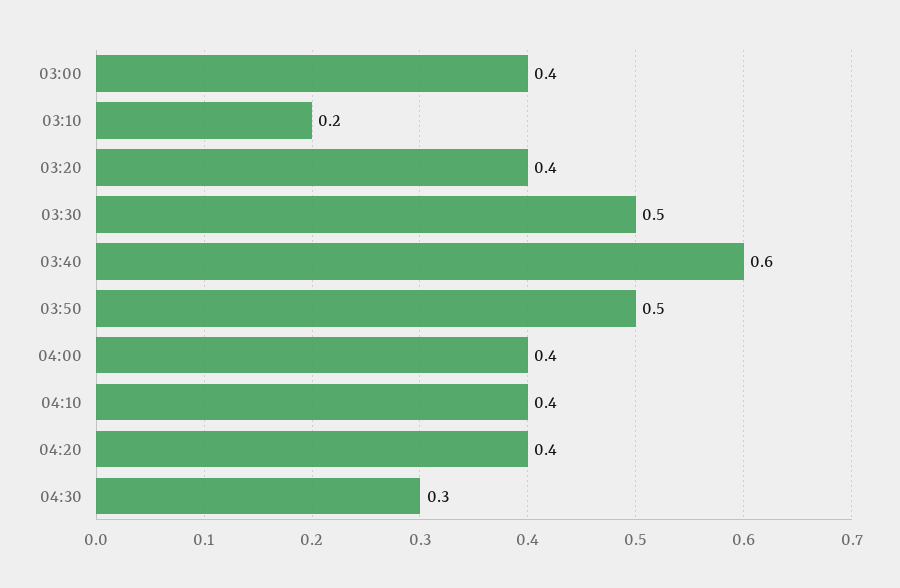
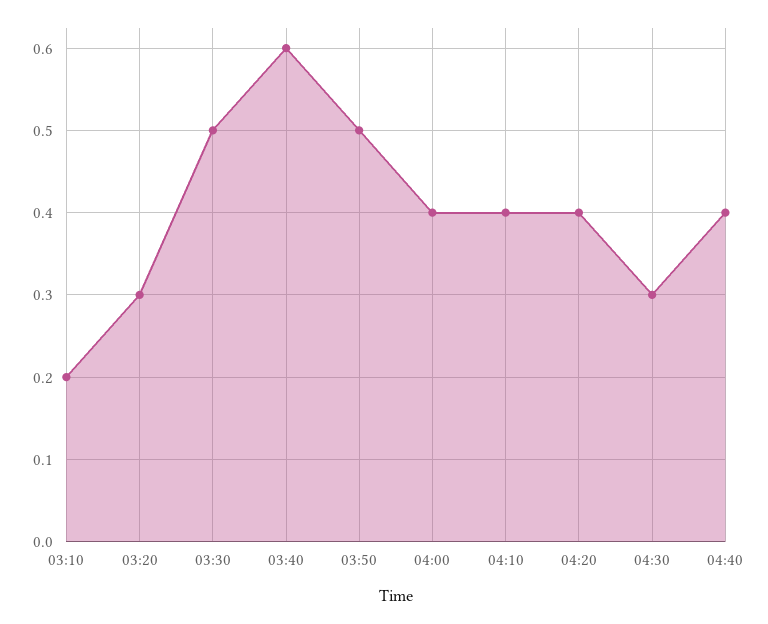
03:00: 0.4 -> none
03:20: 0.4 -> 0.3
04:40: none -> 0.4

